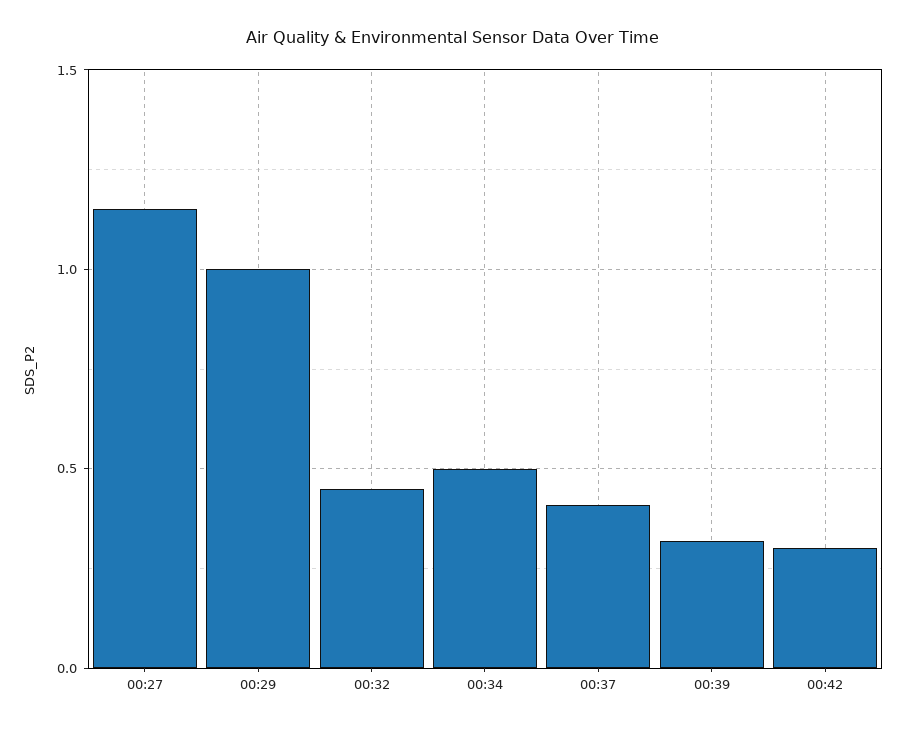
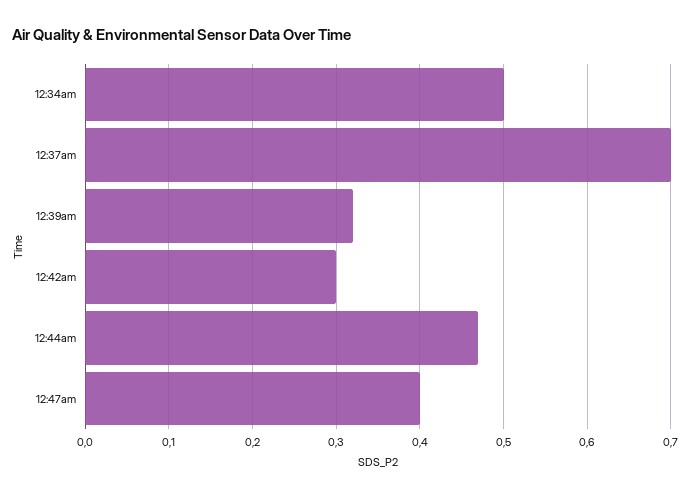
00:27: 1.15 -> none
00:29: 1 -> none
00:32: 0.45 -> none
00:37: 0.4 -> 0.7
12:44am: none -> 0.47
12:47am: none -> 0.4

